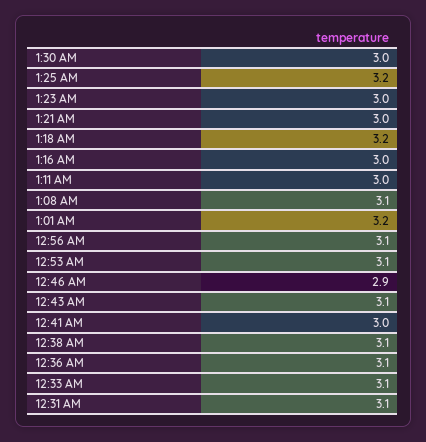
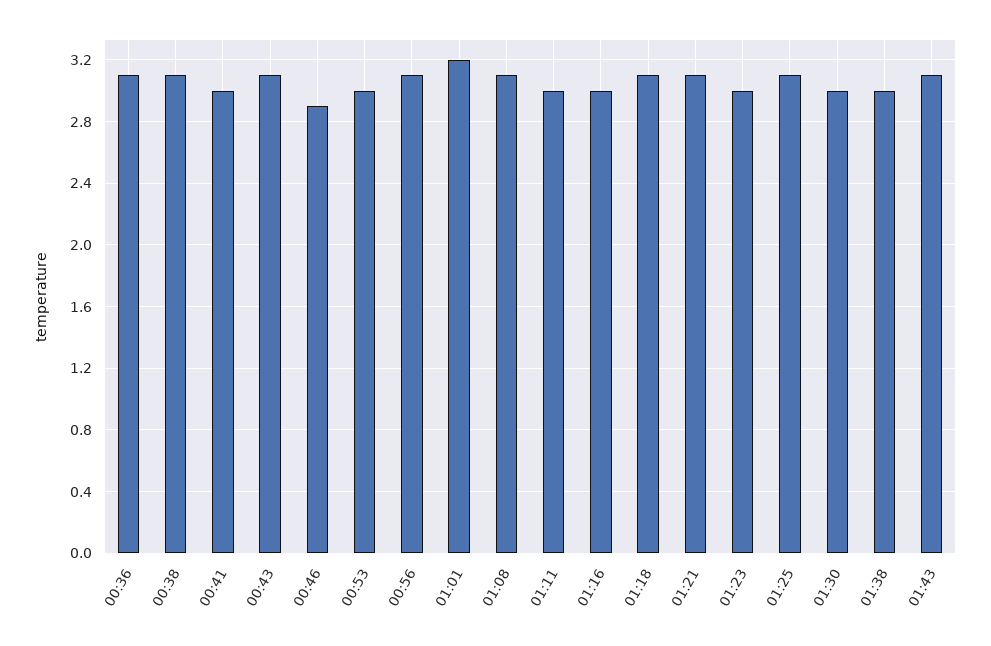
1:25 AM: 3.2 -> 3.1
1:21 AM: 3 -> 3.1
1:18 AM: 3.2 -> 3.1
12:53 AM: 3.1 -> 3
12:33 AM: 3.1 -> none
12:31 AM: 3.1 -> none
01:38: none -> 3
01:43: none -> 3.1

